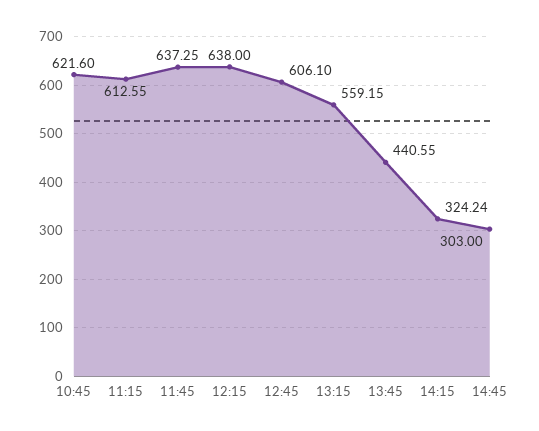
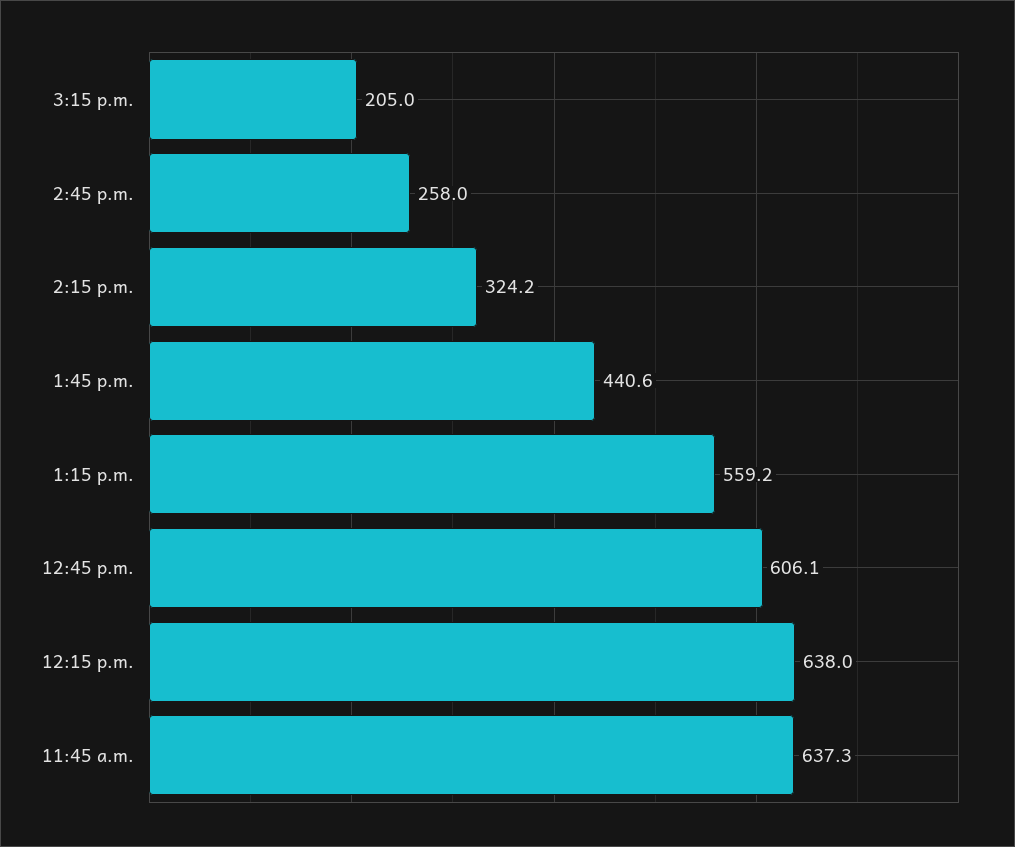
10:45: 621.6 -> none
11:15: 612.55 -> none
14:45: 303 -> 258
3:15 p.m.: none -> 205

